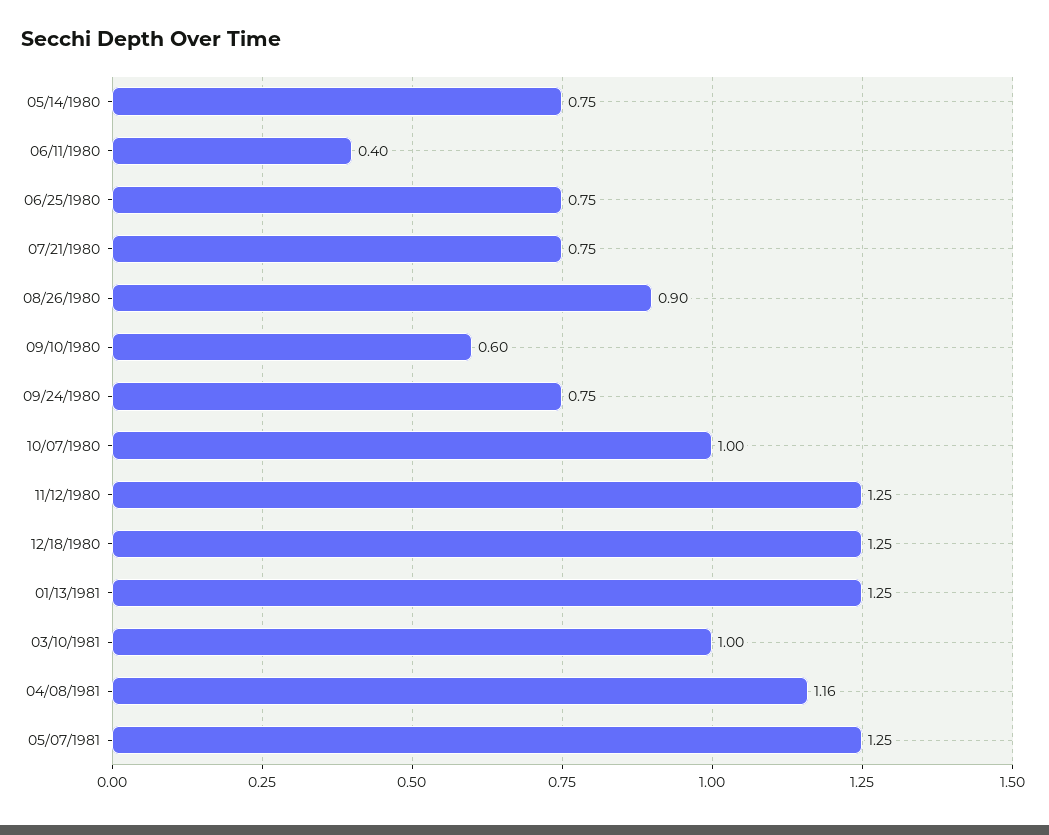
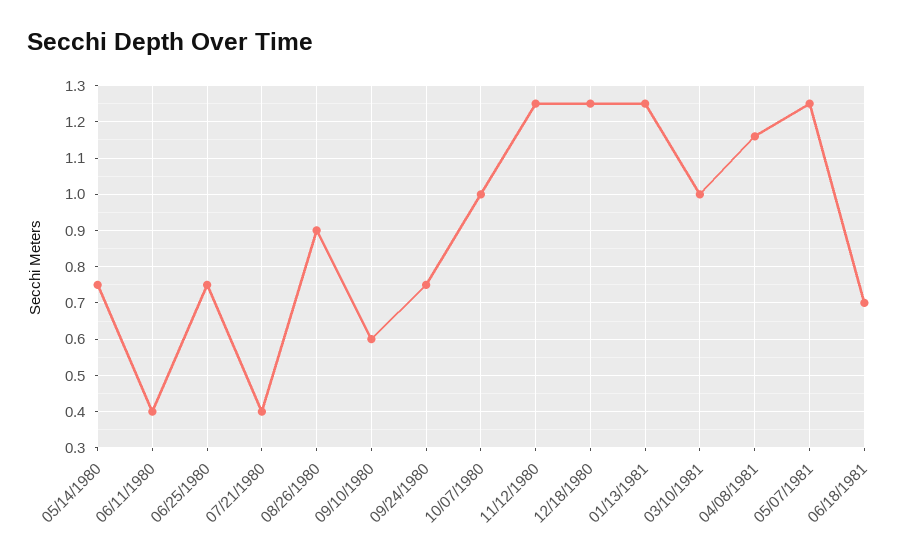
07/21/1980: 0.75 -> 0.4
06/18/1981: none -> 0.7

